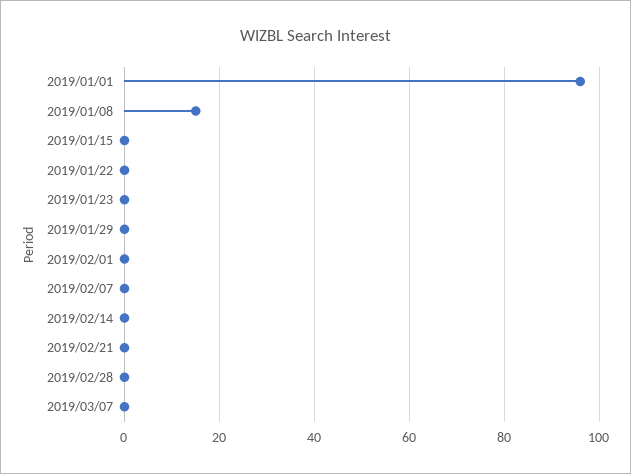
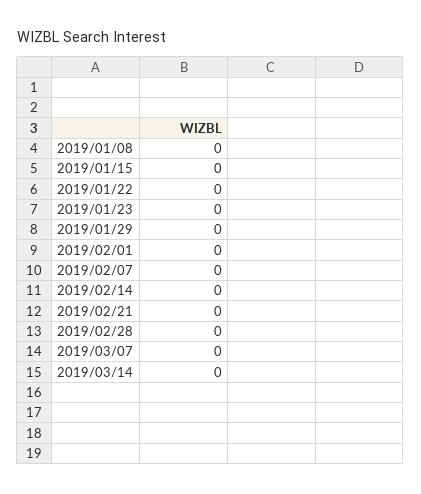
2019/01/01: 95 -> none
2019/01/08: 15 -> 0
2019/03/14: none -> 0

